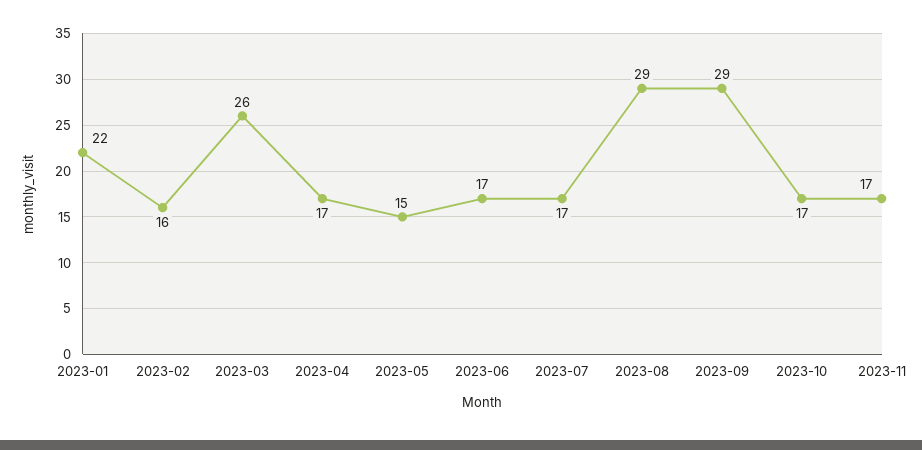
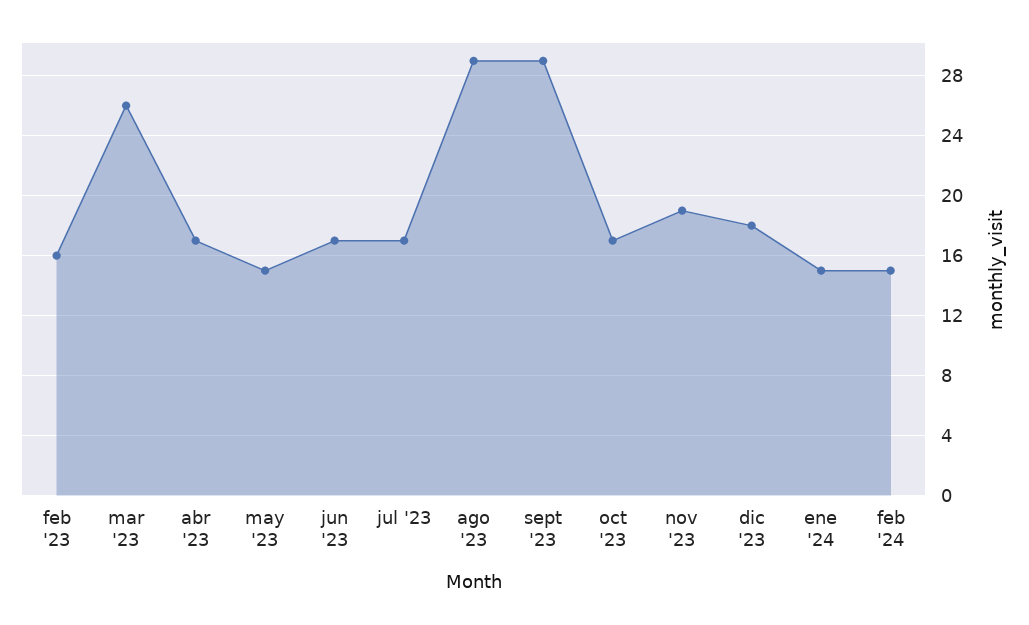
2023-01: 22 -> none
2023-11: 17 -> 19
dic '23: none -> 18
ene '24: none -> 15
feb '24: none -> 15

